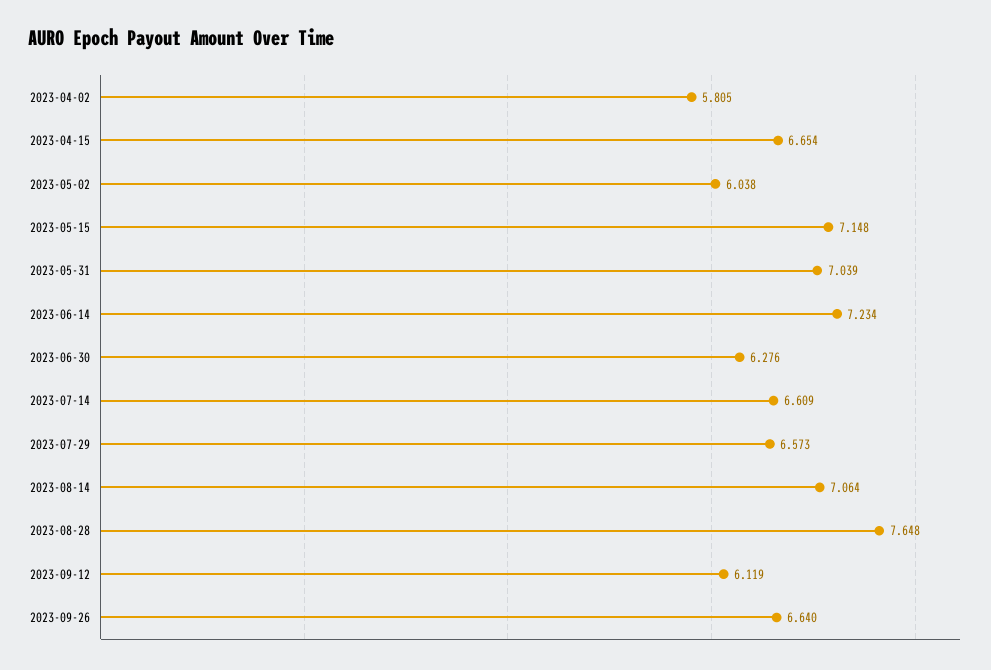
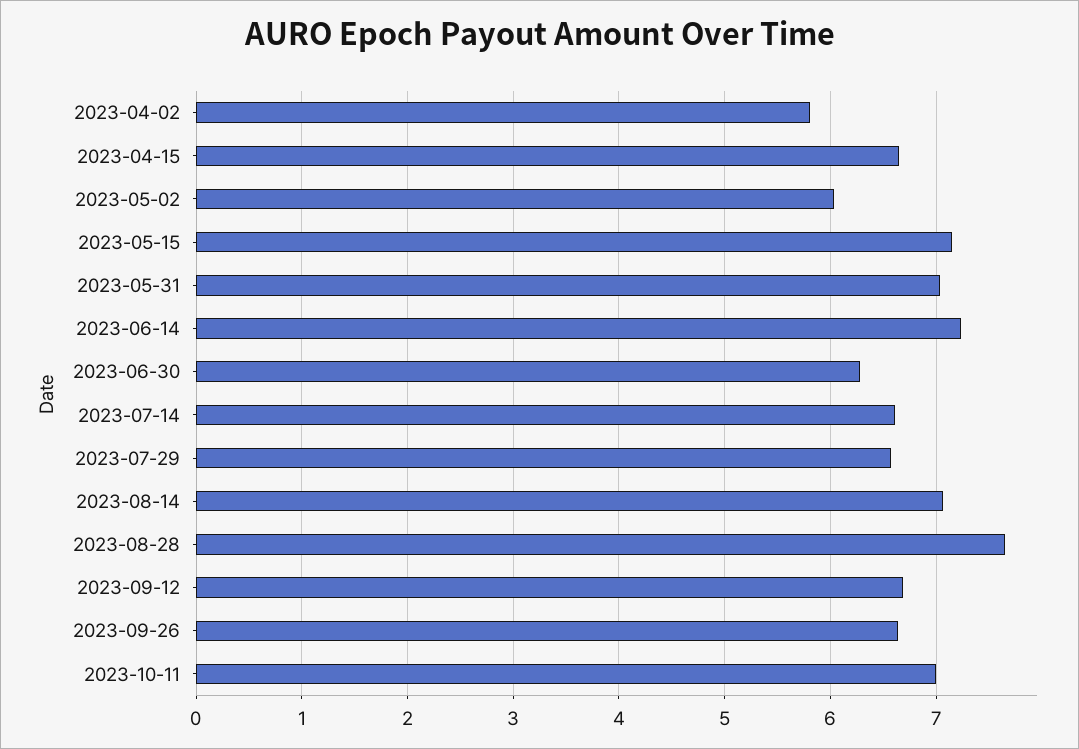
2023-09-12: 6.119 -> 6.7
2023-10-11: none -> 7

